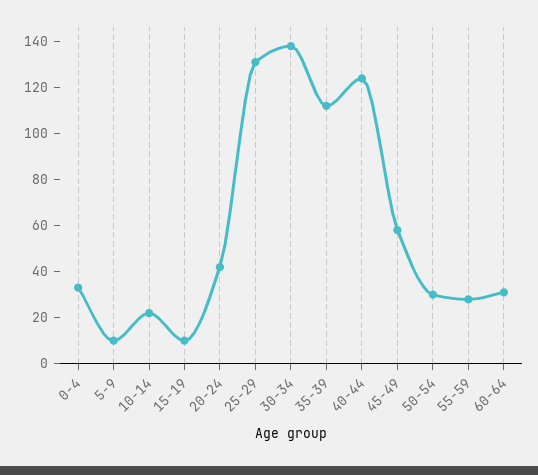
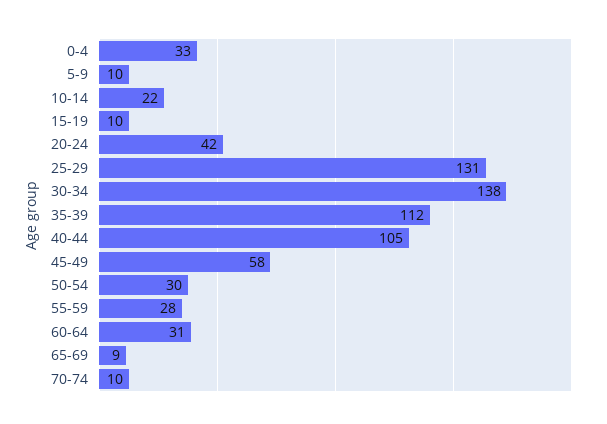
40-44: 125 -> 105
65-69: none -> 9
70-74: none -> 10

